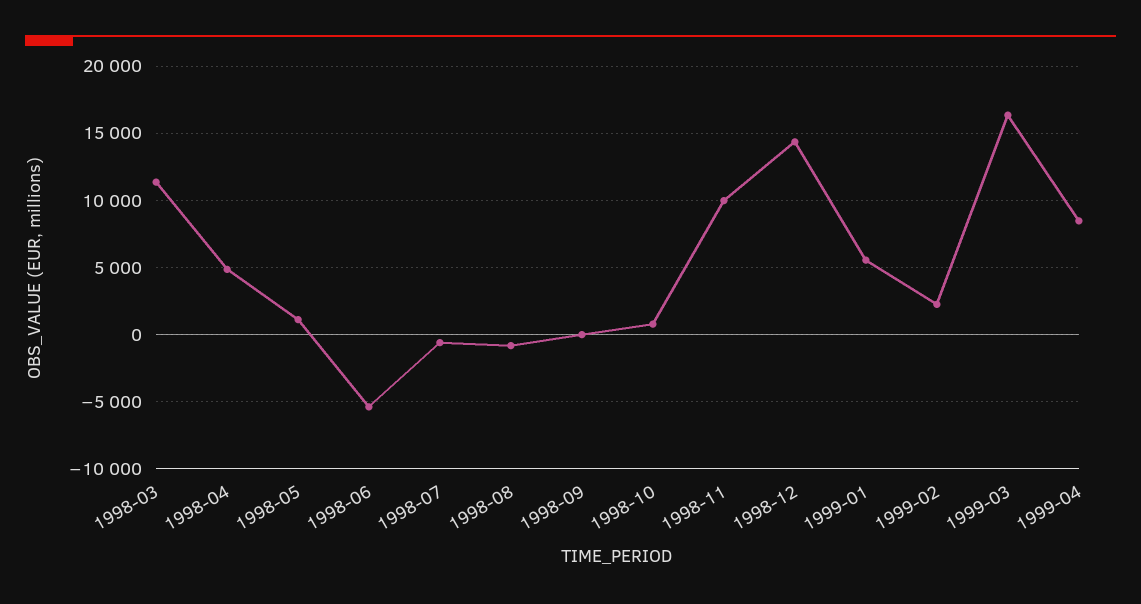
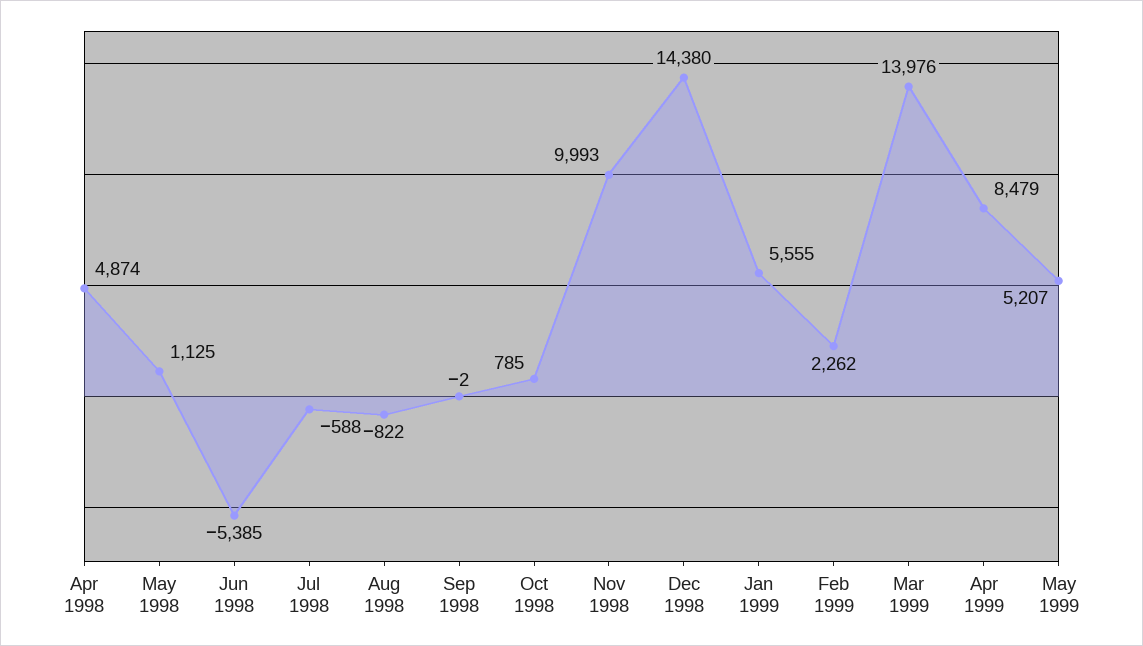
1998-03: 11500 -> none
1999-03: 16500 -> 13976
May 1999: none -> 5207

